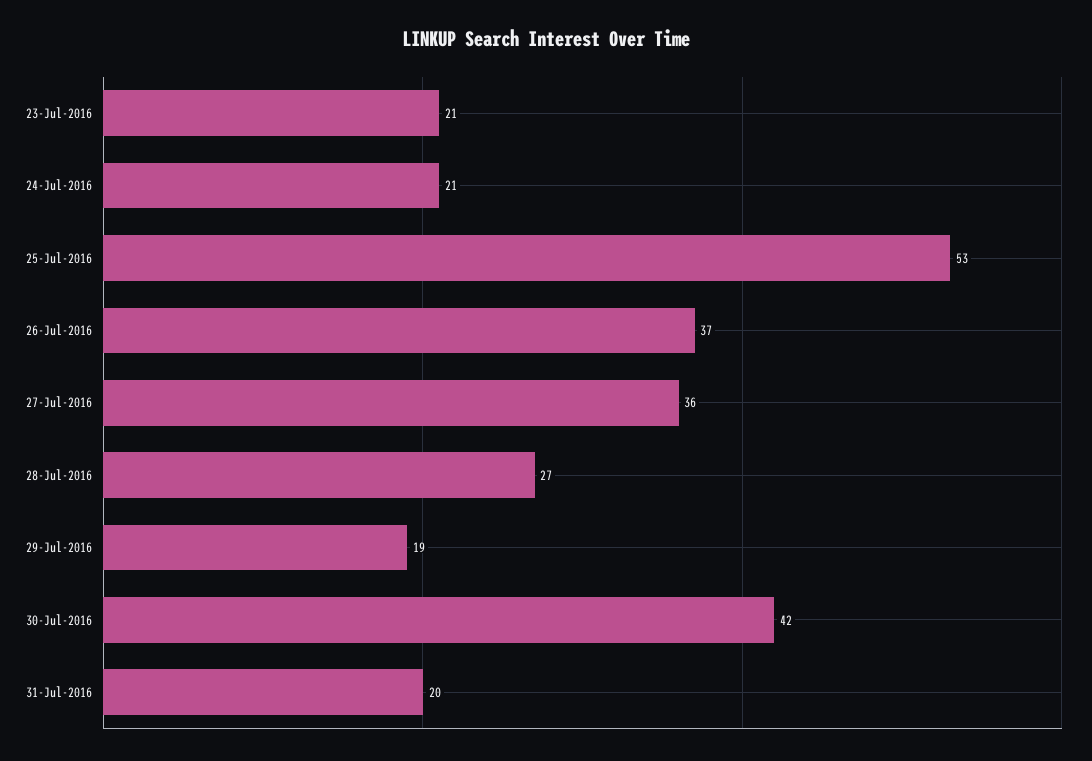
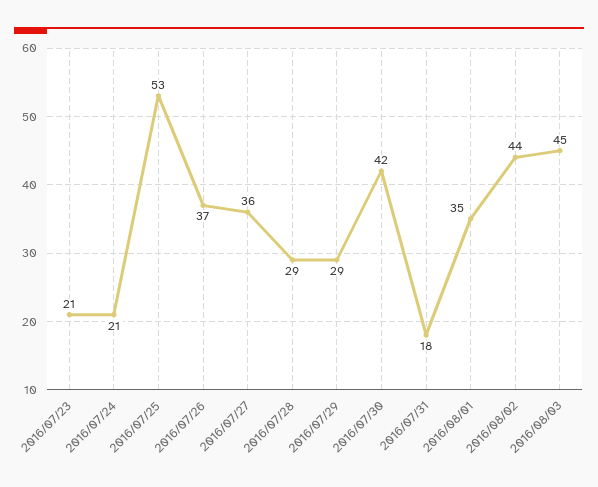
28-Jul-2016: 27 -> 29
29-Jul-2016: 19 -> 29
31-Jul-2016: 20 -> 18
2016/08/01: none -> 35
2016/08/02: none -> 44
2016/08/03: none -> 45

